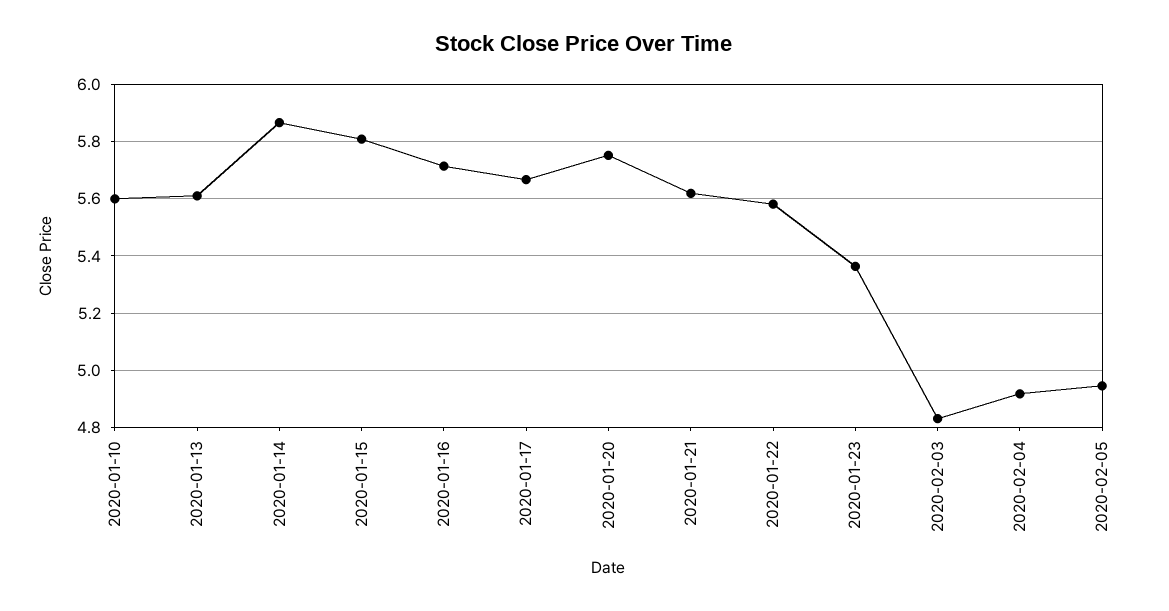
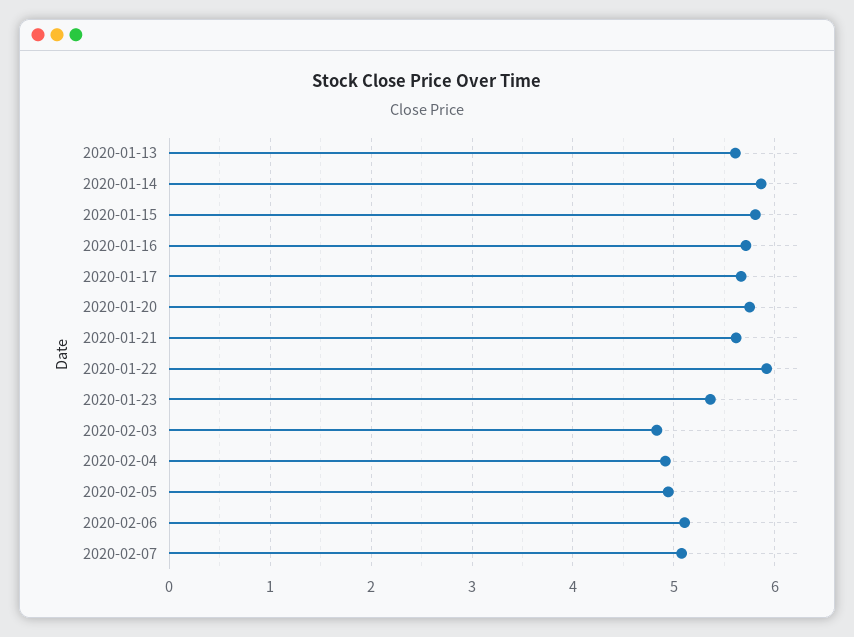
2020-01-10: 5.6 -> none
2020-01-22: 5.575 -> 5.9
2020-02-06: none -> 5.1
2020-02-07: none -> 5.1

